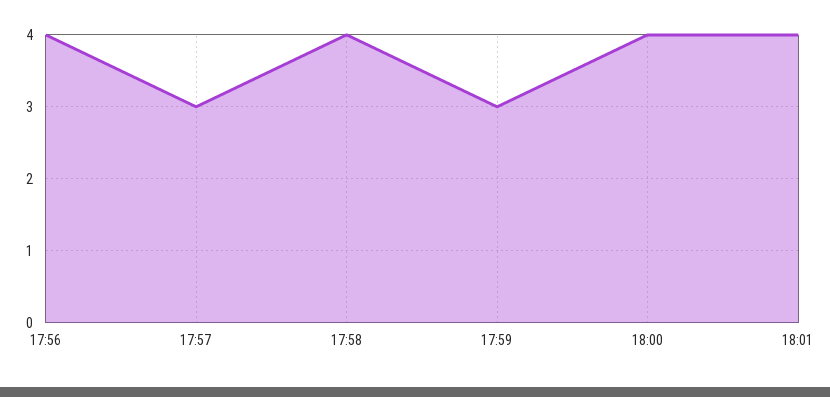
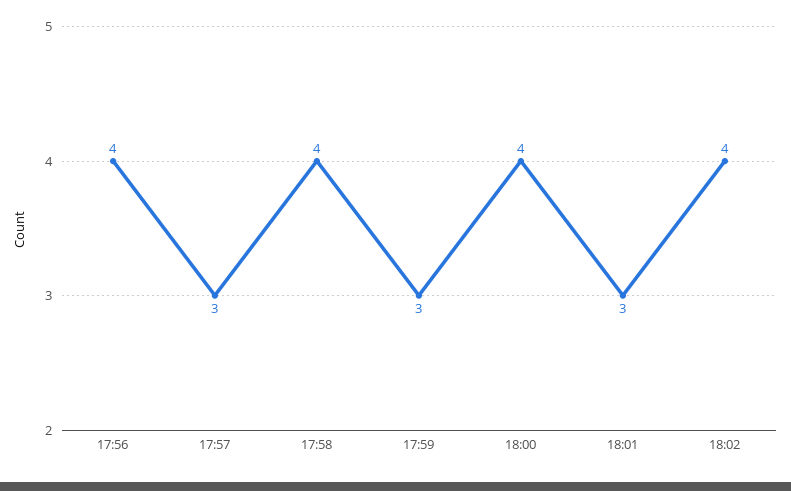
18:01: 4 -> 3
18:02: none -> 4

